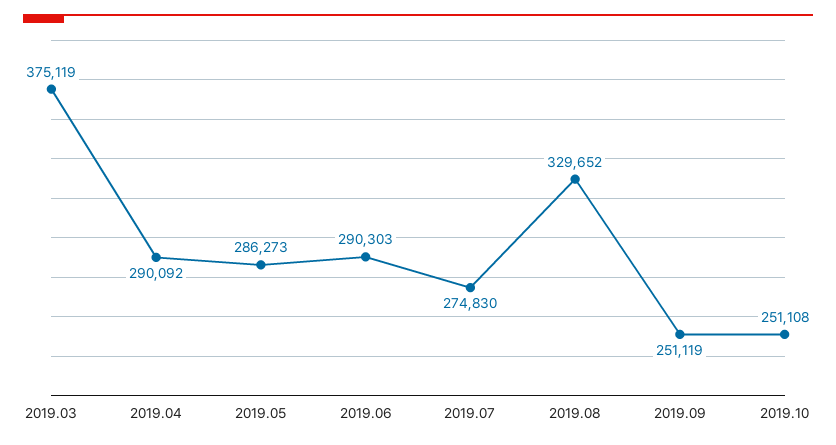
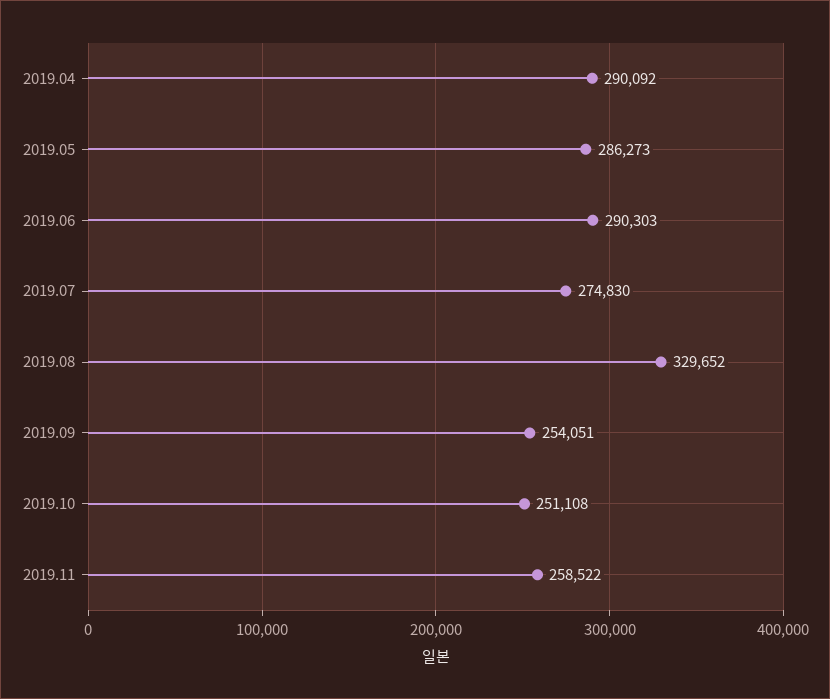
2019.03: 375119 -> none
2019.09: 251119 -> 254051
2019.11: none -> 258522

